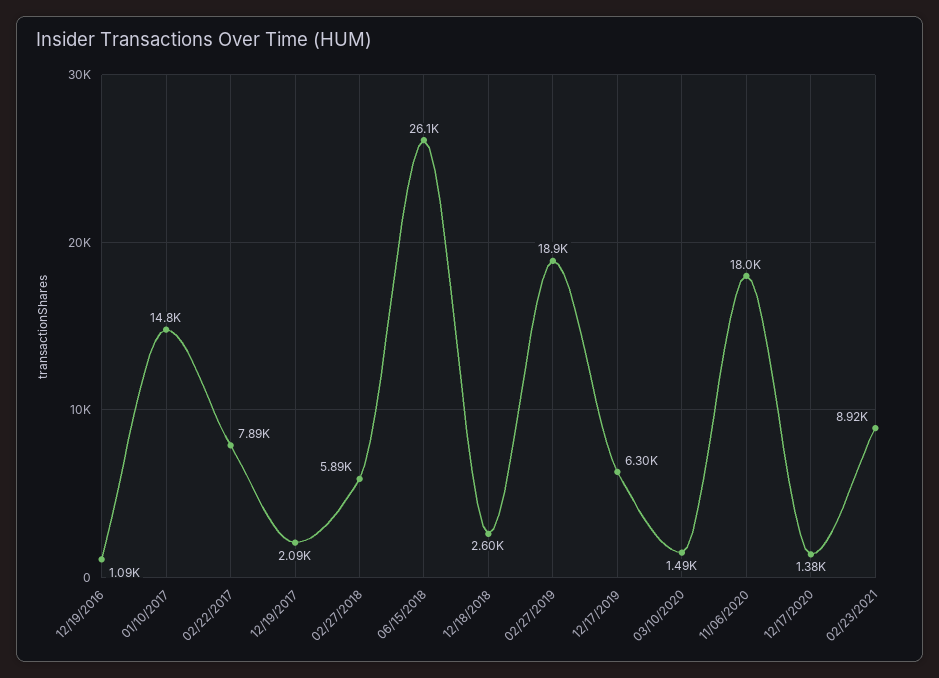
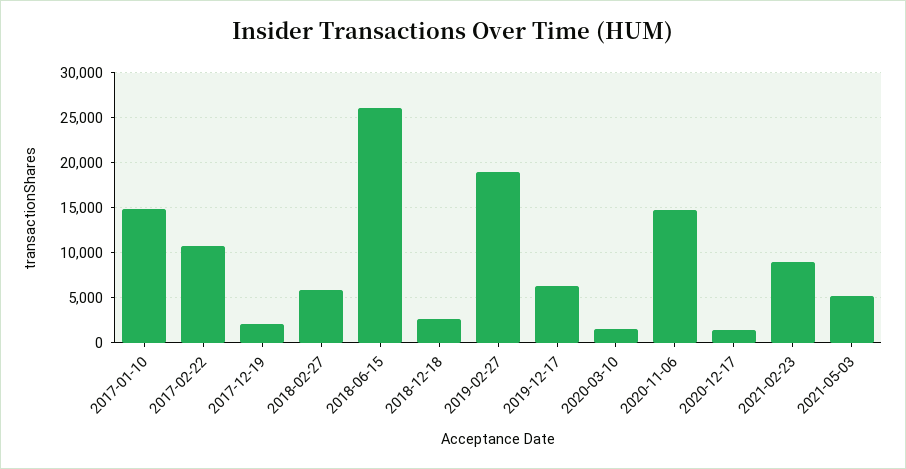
12/19/2016: 1090 -> none
02/22/2017: 7890 -> 11000
11/06/2020: 18000 -> 15000
2021-05-03: none -> 5000

